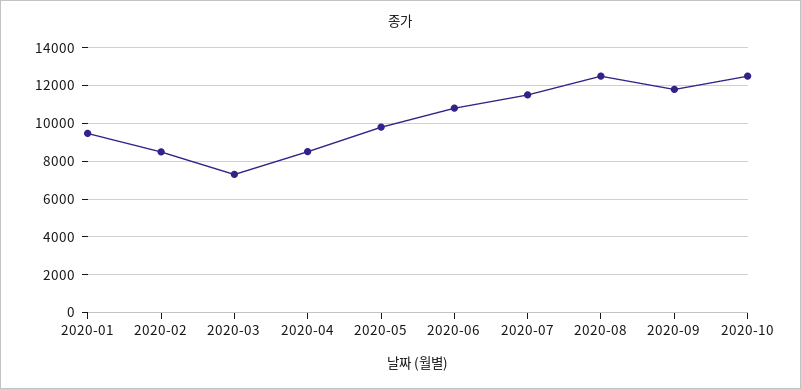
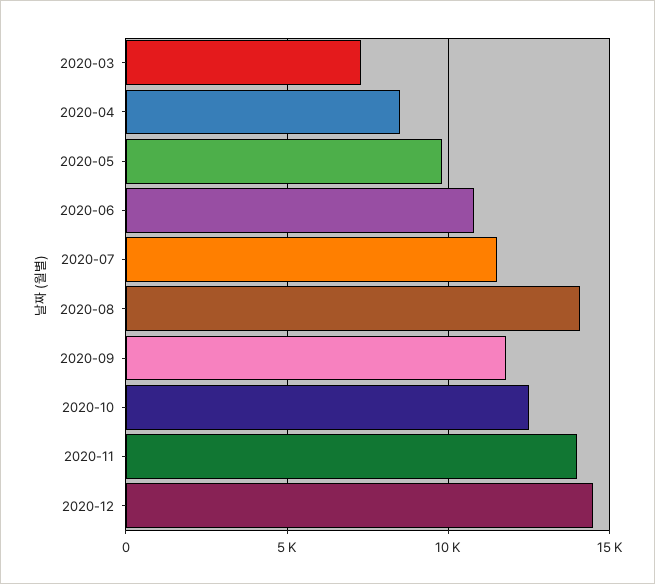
2020-01: 9500 -> none
2020-02: 8500 -> none
2020-08: 12500 -> 14000
2020-11: none -> 14000
2020-12: none -> 14500

